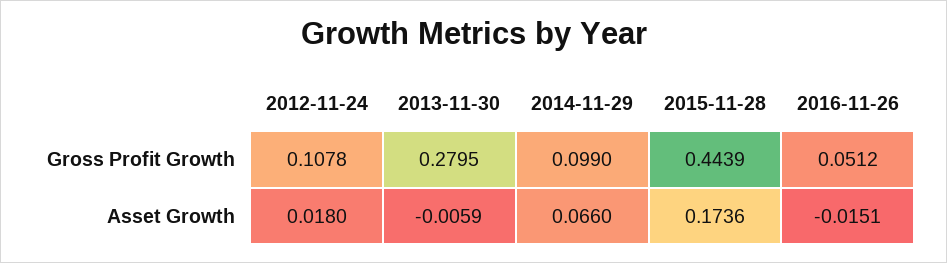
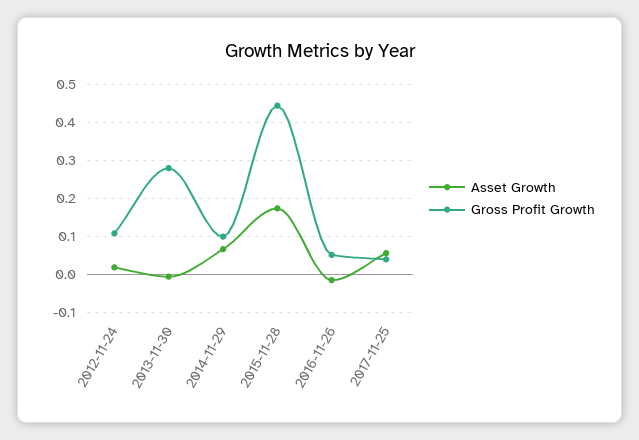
Asset Growth, 2017-11-25: none -> 0.06
Gross Profit Growth, 2017-11-25: none -> 0.04

